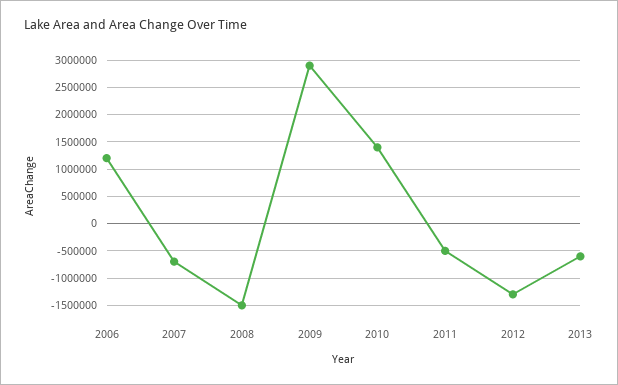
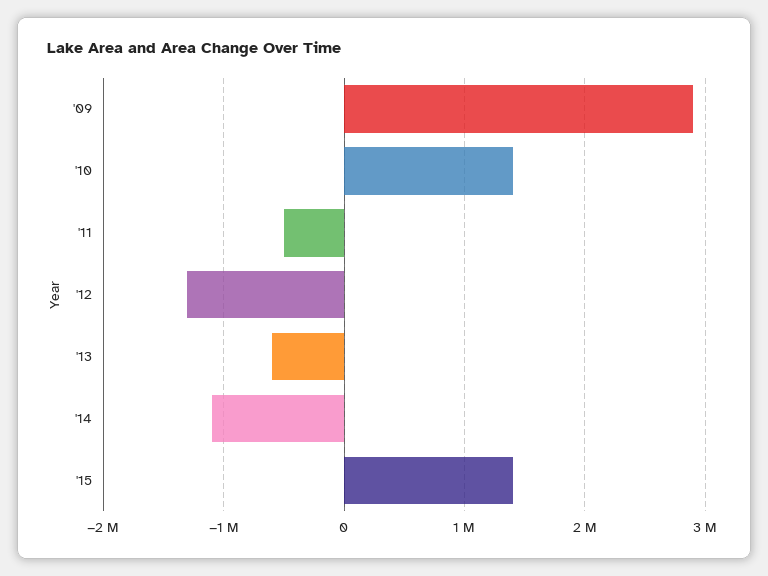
2006: 1250000 -> none
2007: -750000 -> none
2008: -1500000 -> none
'14: none -> -1100000
'15: none -> 1400000

